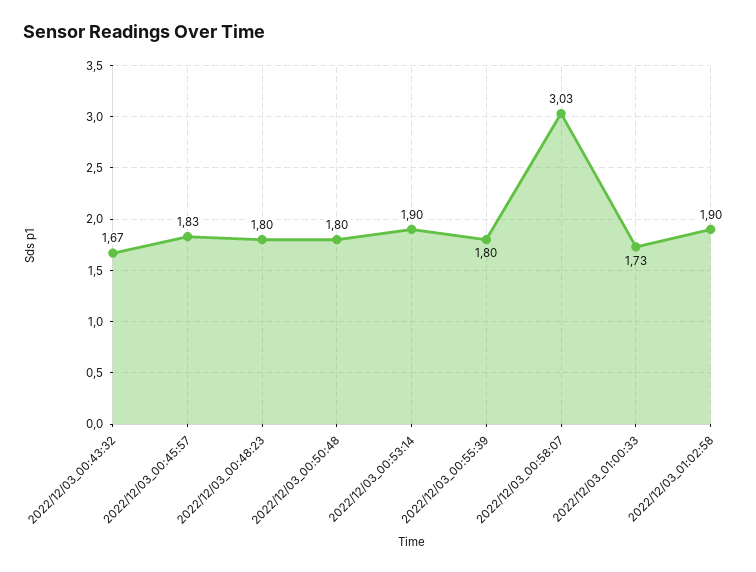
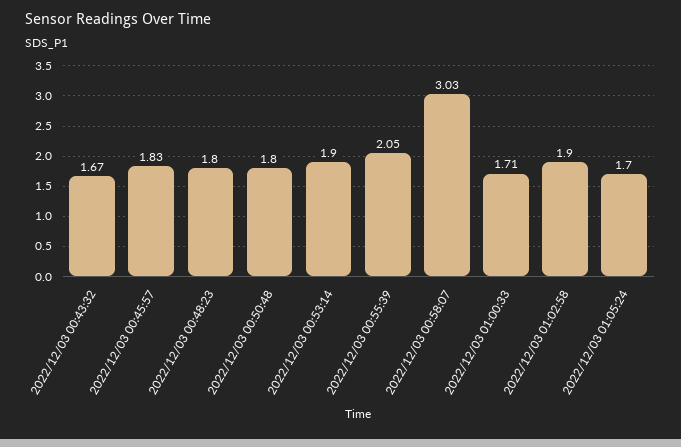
2022/12/03_00:55:39: 1.8 -> 2.05
2022/12/03_01:00:33: 1.73 -> 1.71
2022/12/03 01:05:24: none -> 1.7

